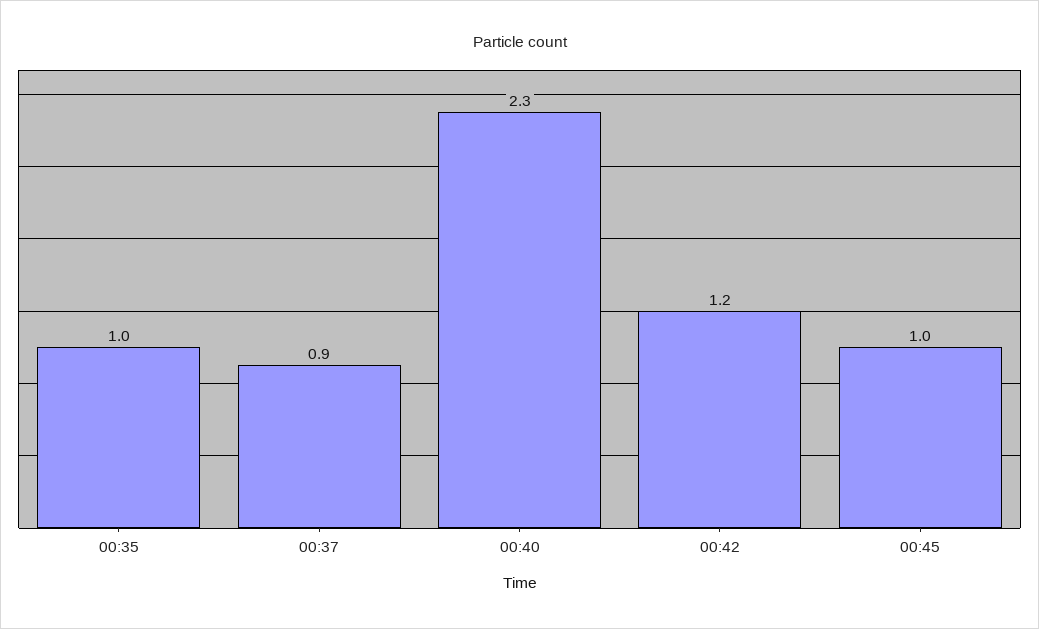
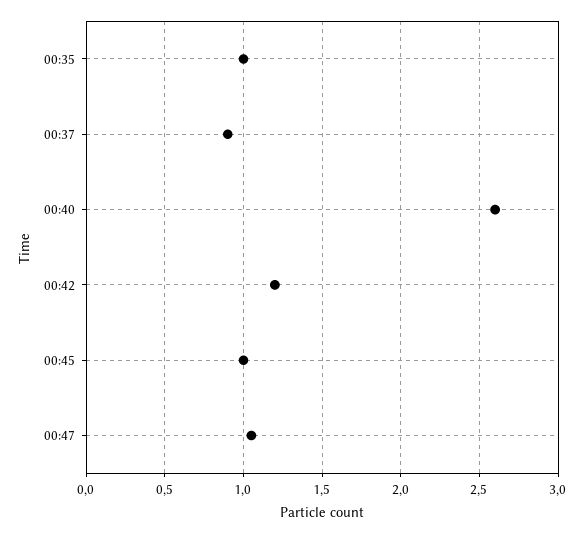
00:40: 2.3 -> 2.6
00:47: none -> 1.05

